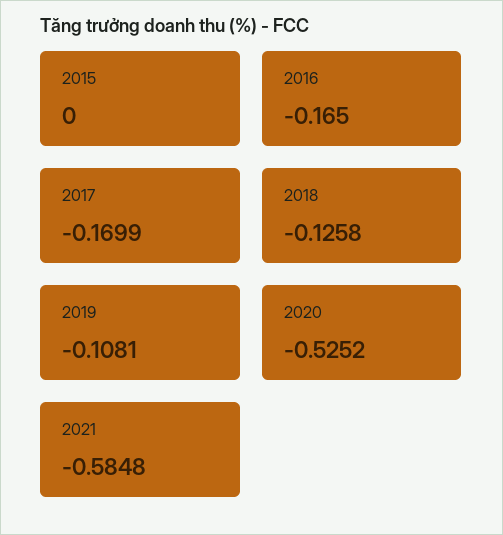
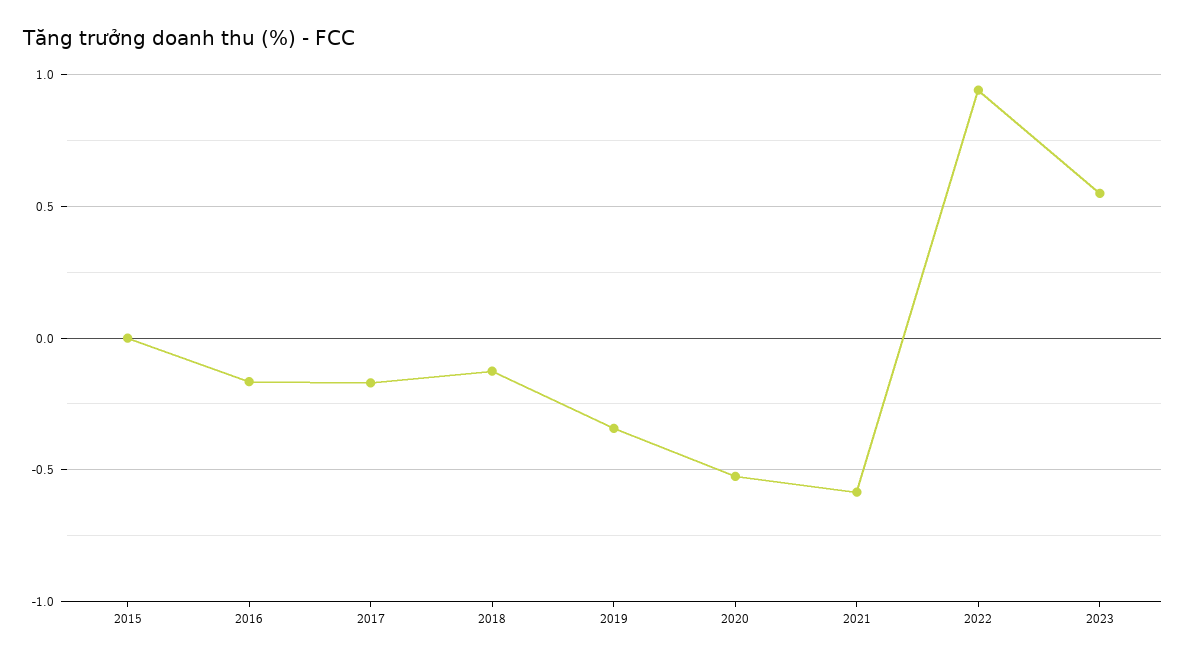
2019: -0.1081 -> -0.35
2022: none -> 0.95
2023: none -> 0.55

